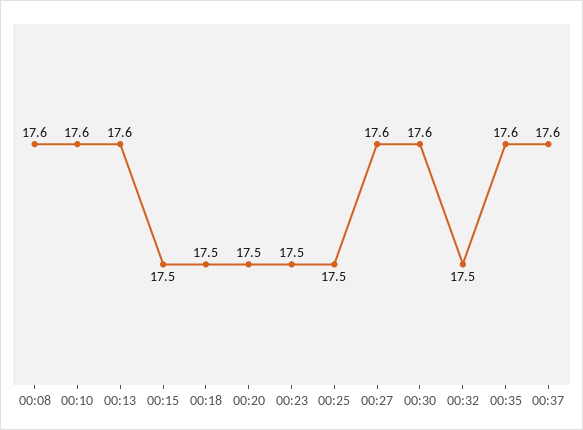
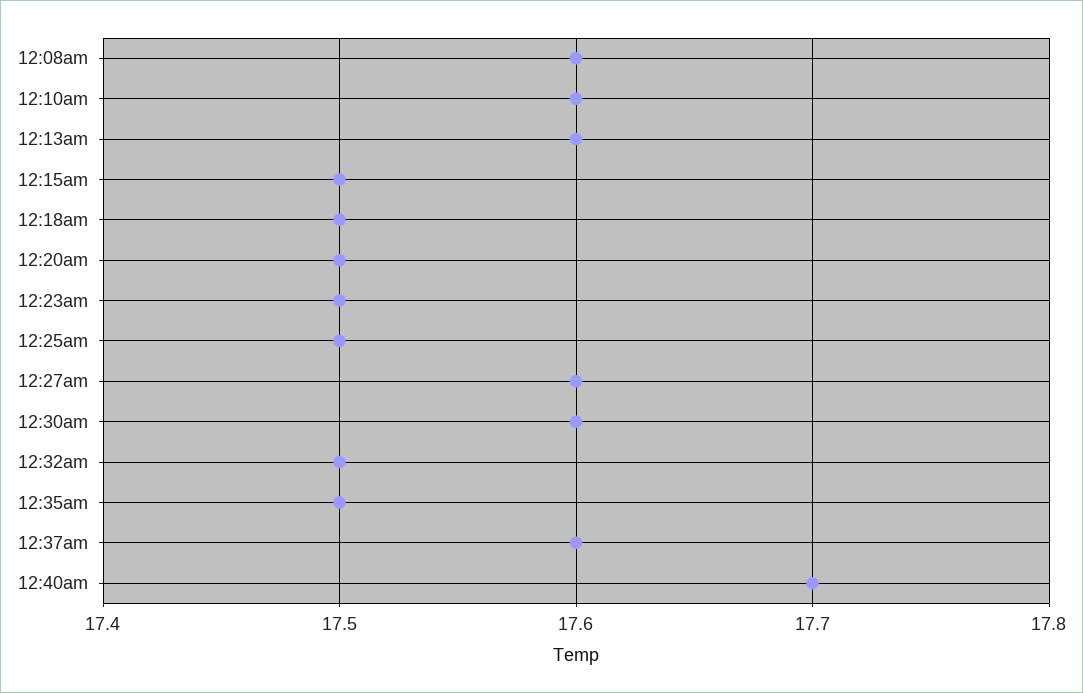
00:35: 17.6 -> 17.5
12:40am: none -> 17.7

